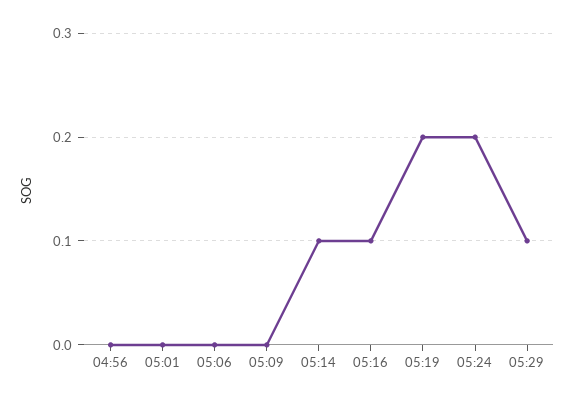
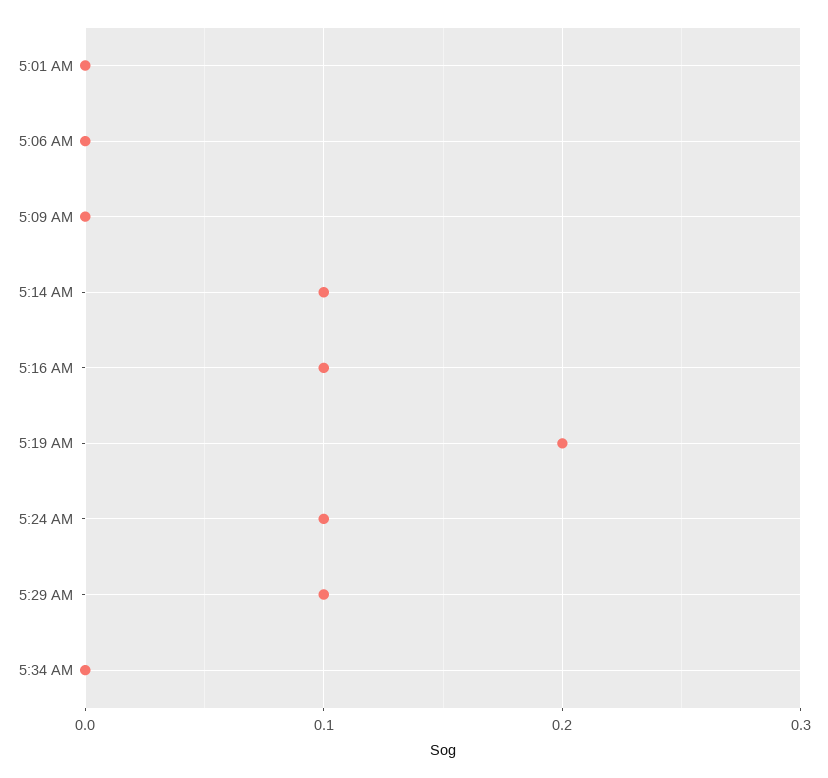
04:56: 0 -> none
05:24: 0.2 -> 0.1
5:34 AM: none -> 0

